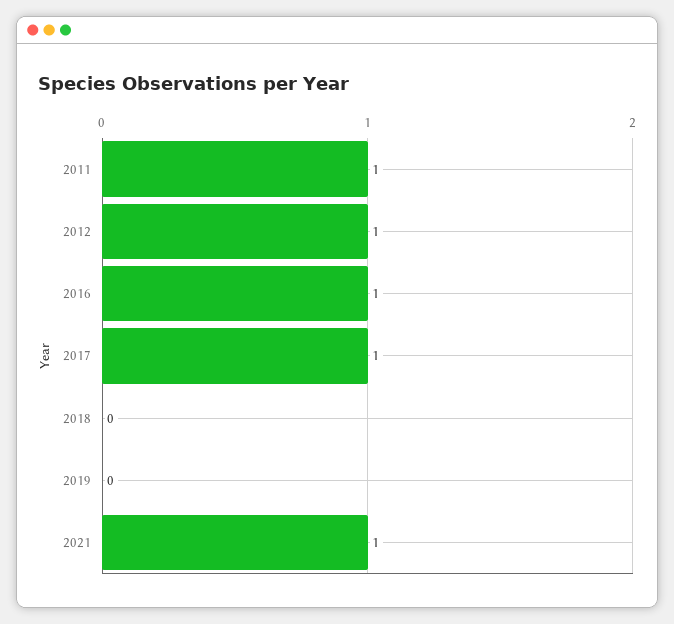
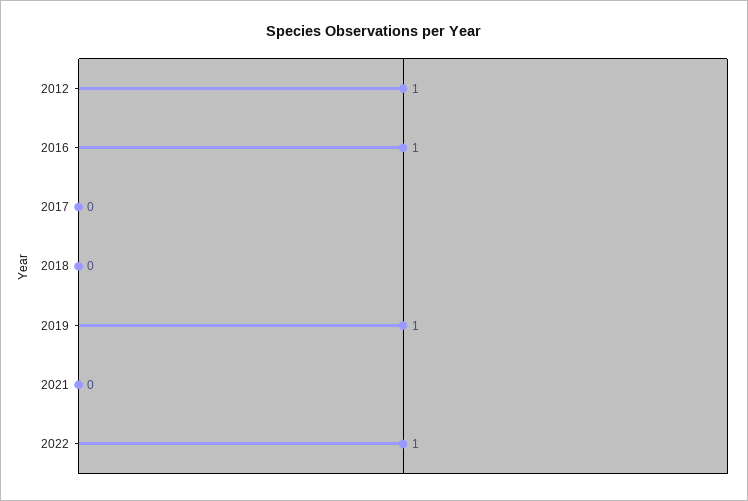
2011: 1 -> none
2017: 1 -> 0
2019: 0 -> 1
2021: 1 -> 0
2022: none -> 1

